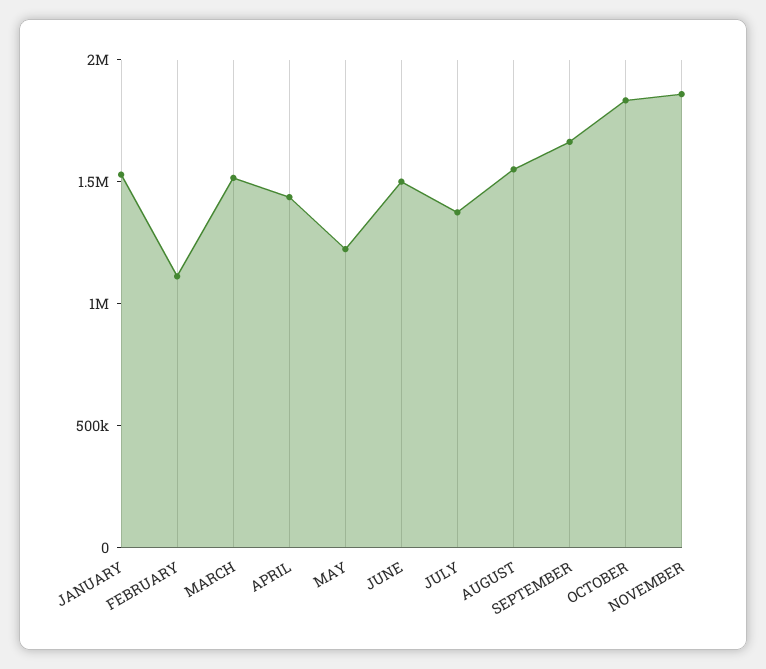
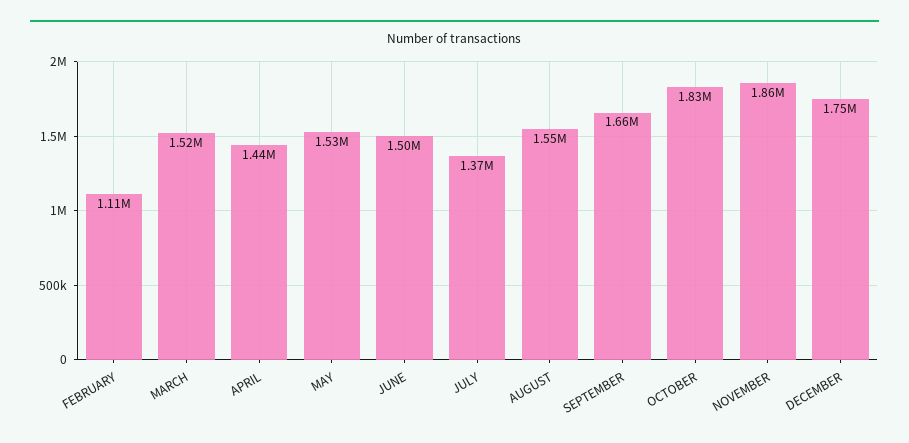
JANUARY: 1500000 -> none
MAY: 1200000 -> 1530000
DECEMBER: none -> 1750000

